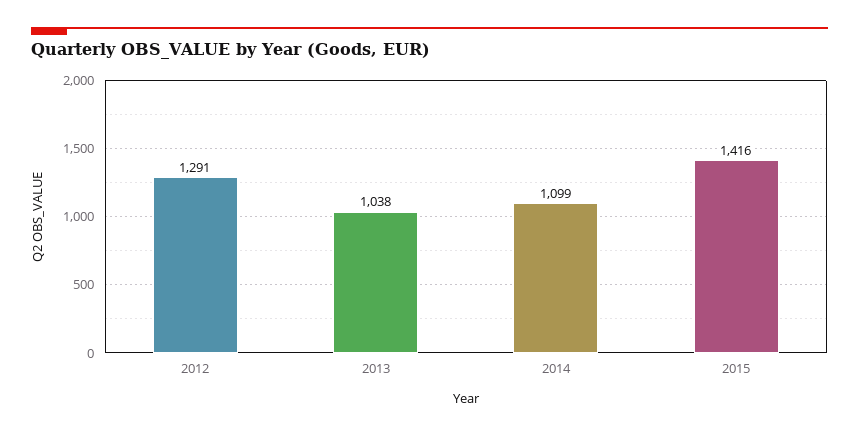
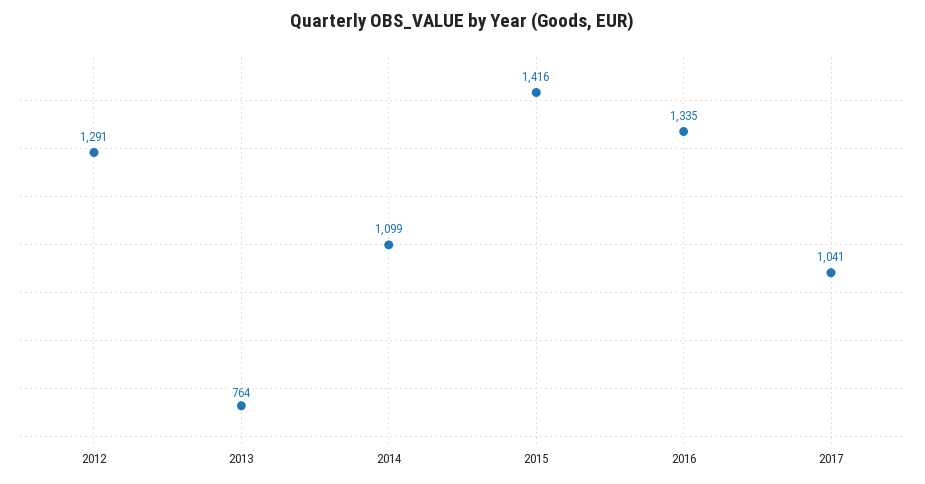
2013: 1038 -> 764
2016: none -> 1335
2017: none -> 1041

